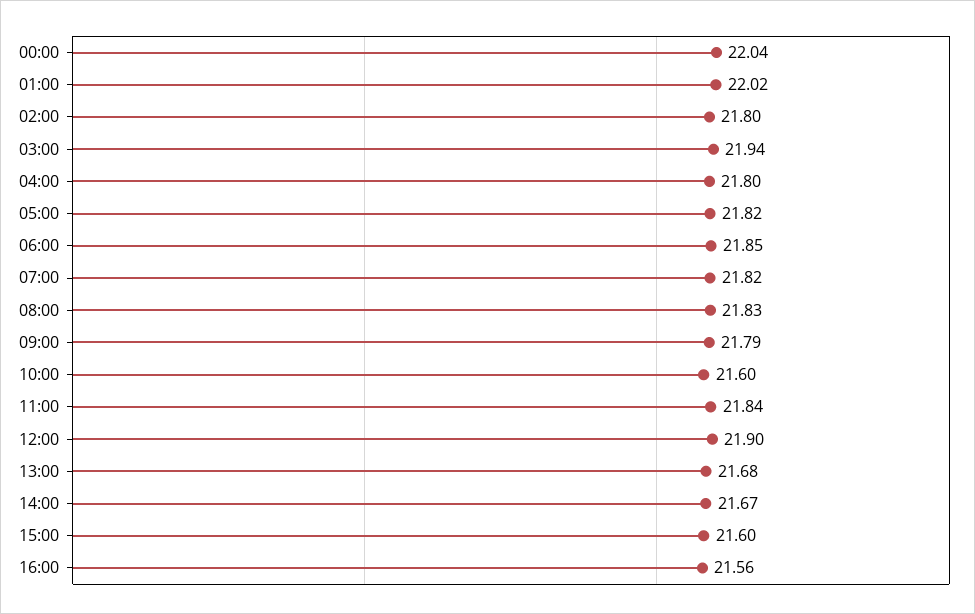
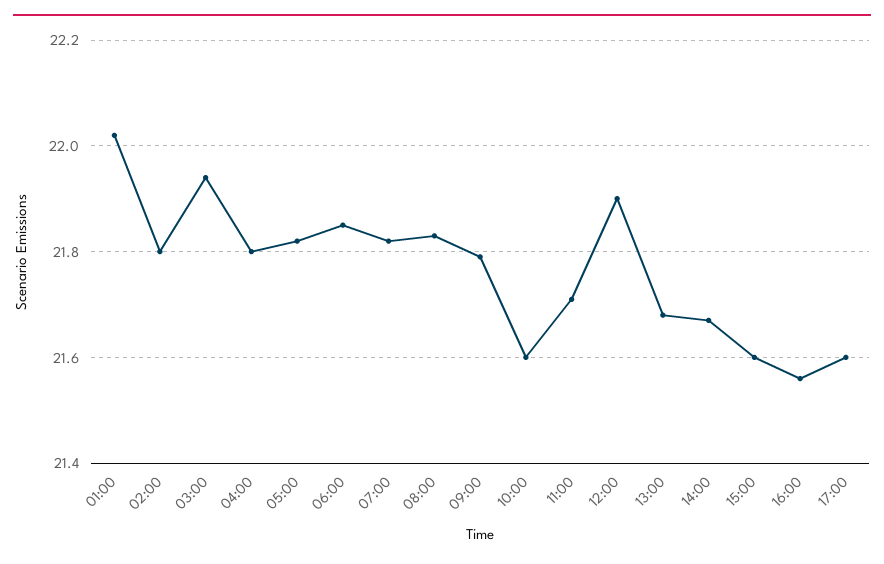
00:00: 22.04 -> none
11:00: 21.84 -> 21.7
17:00: none -> 21.6

